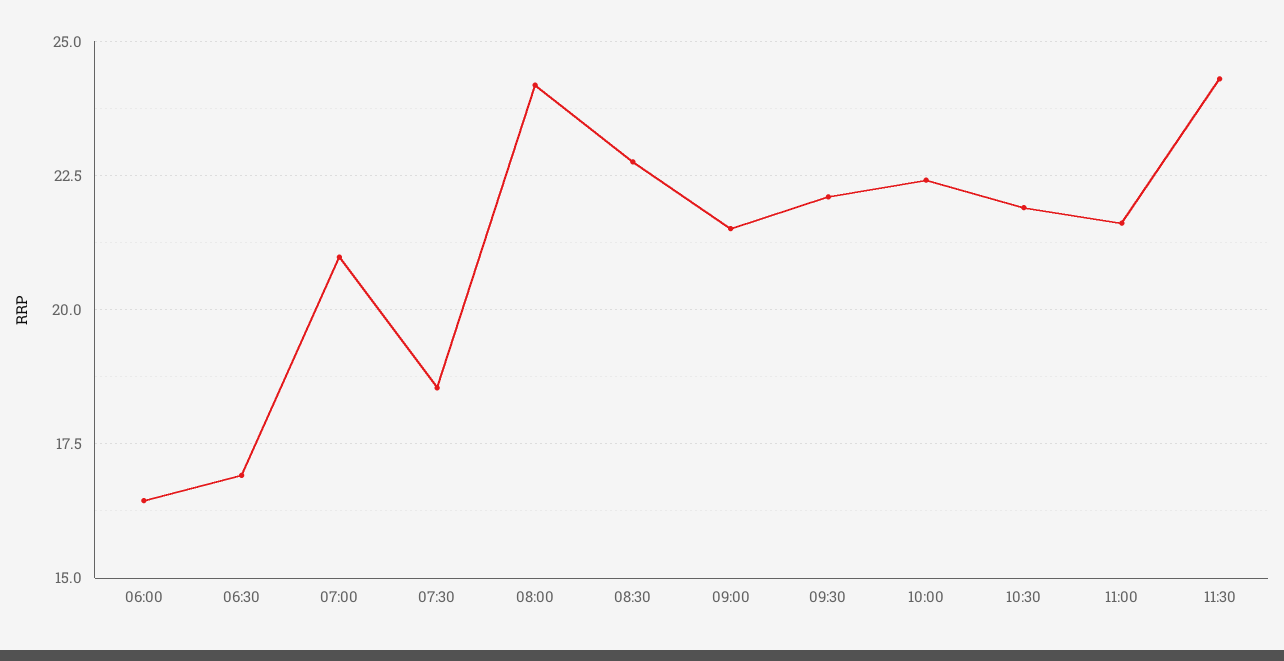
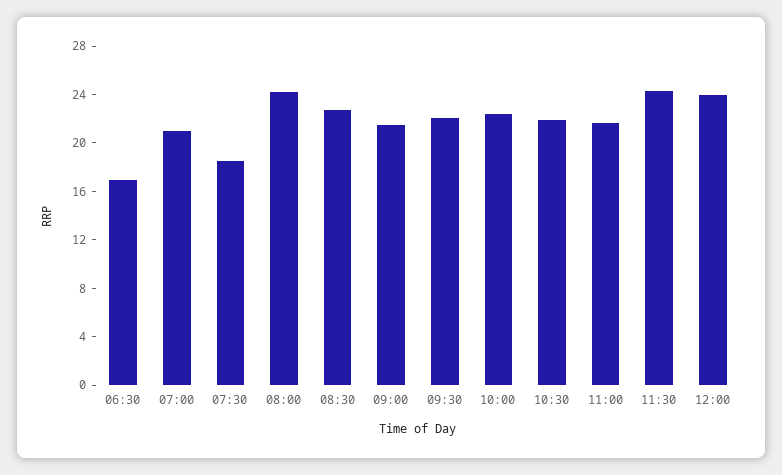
06:00: 16.5 -> none
12:00: none -> 24

